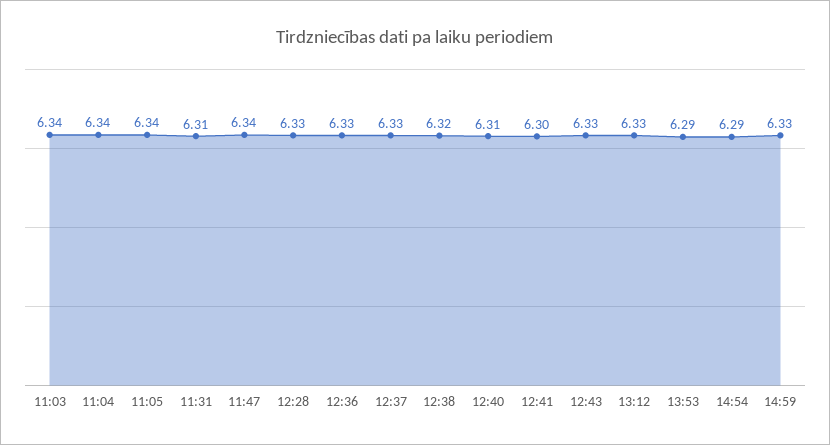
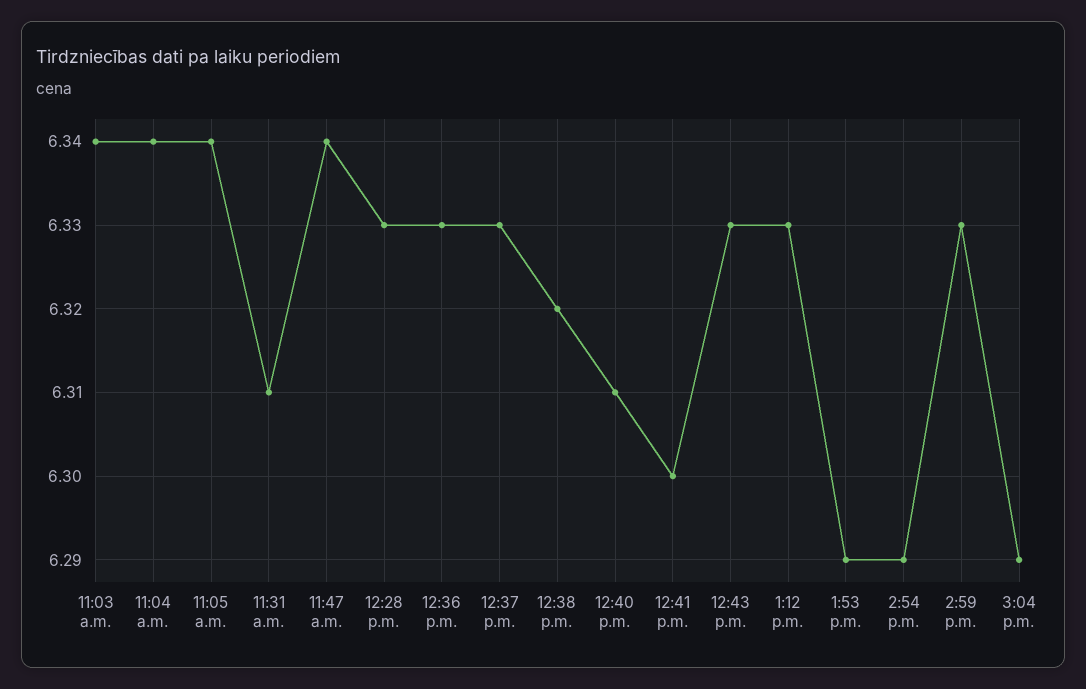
3:04 p.m.: none -> 6.29

